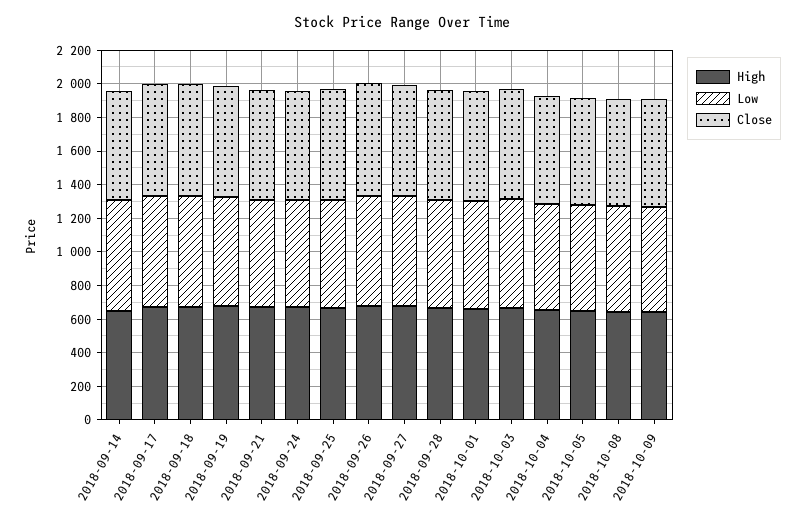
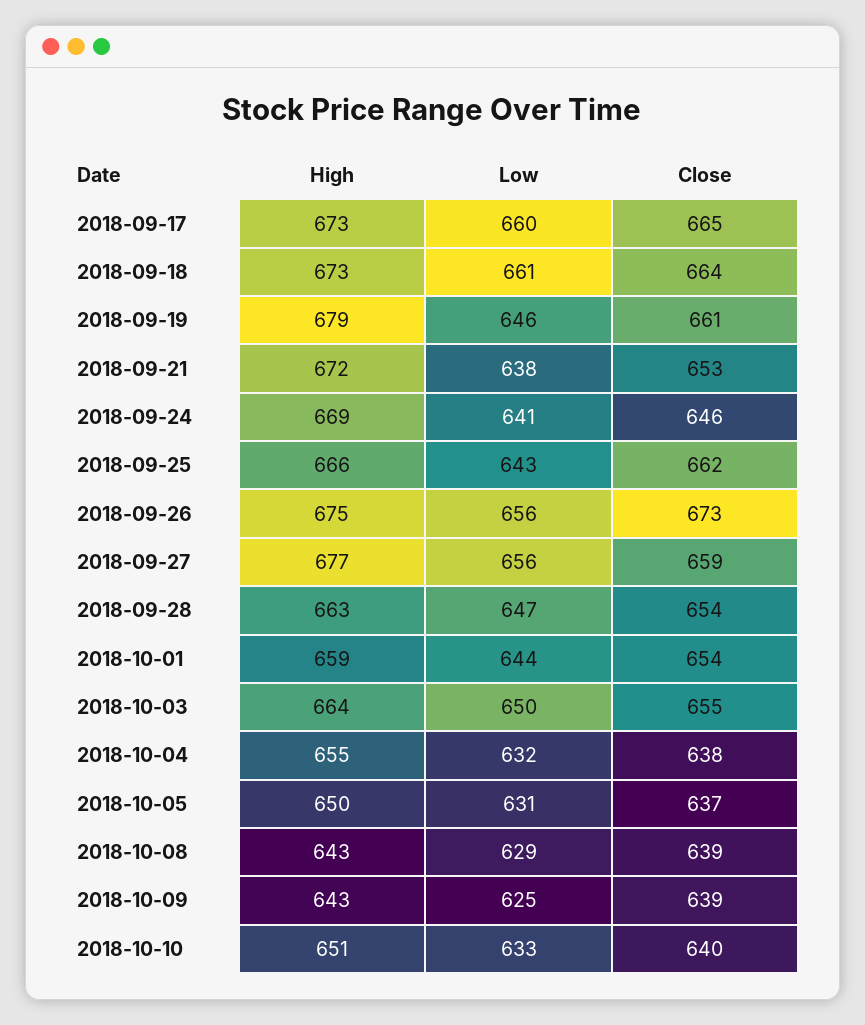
High, 2018-09-14: 650 -> none
Low, 2018-09-14: 650 -> none
Close, 2018-09-14: 650 -> none
High, 2018-10-10: none -> 651
Low, 2018-10-10: none -> 633
Close, 2018-10-10: none -> 640

